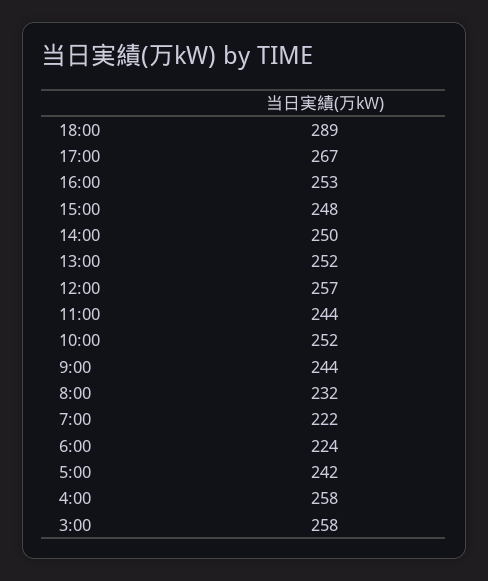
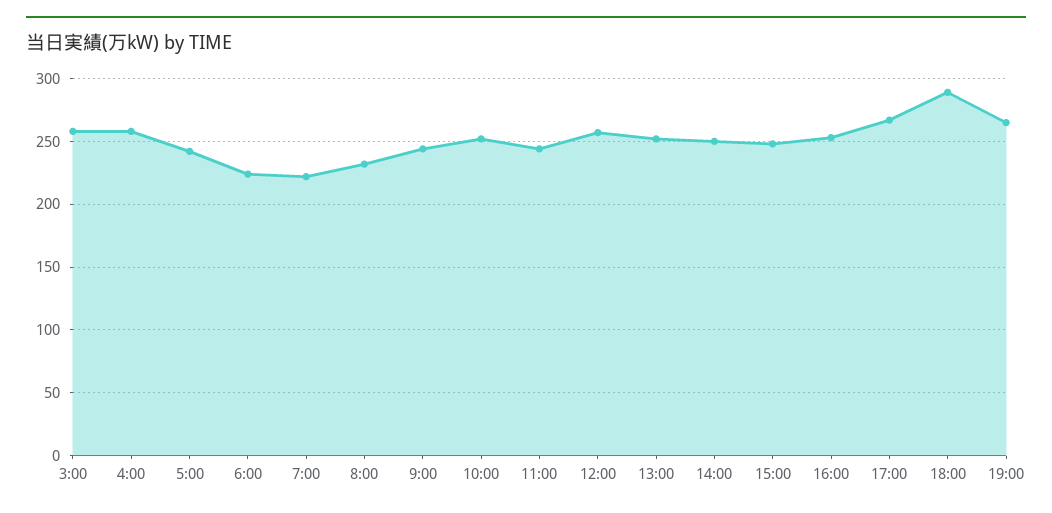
19:00: none -> 265

